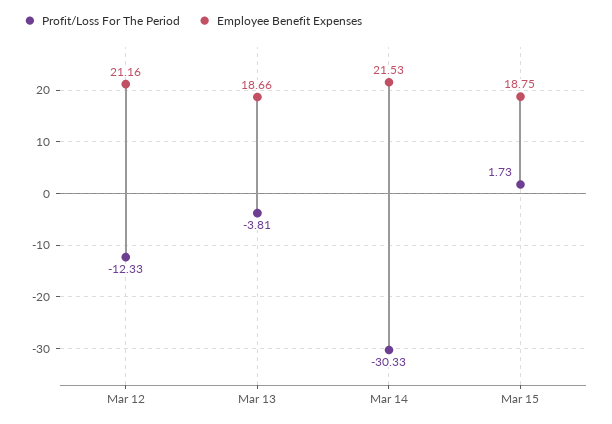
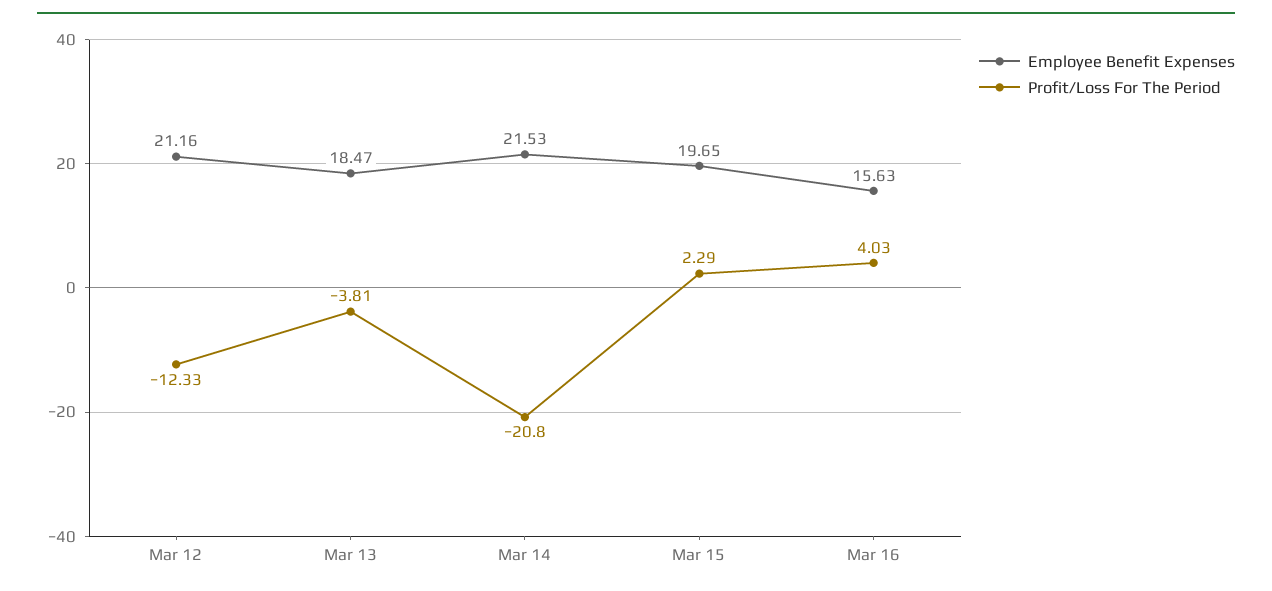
Employee Benefit Expenses, Mar 13: 18.66 -> 18.47
Profit/Loss For The Period, Mar 14: -30.33 -> -20.8
Profit/Loss For The Period, Mar 15: 1.73 -> 2.29
Employee Benefit Expenses, Mar 15: 18.75 -> 19.65
Employee Benefit Expenses, Mar 16: none -> 15.63
Profit/Loss For The Period, Mar 16: none -> 4.03

